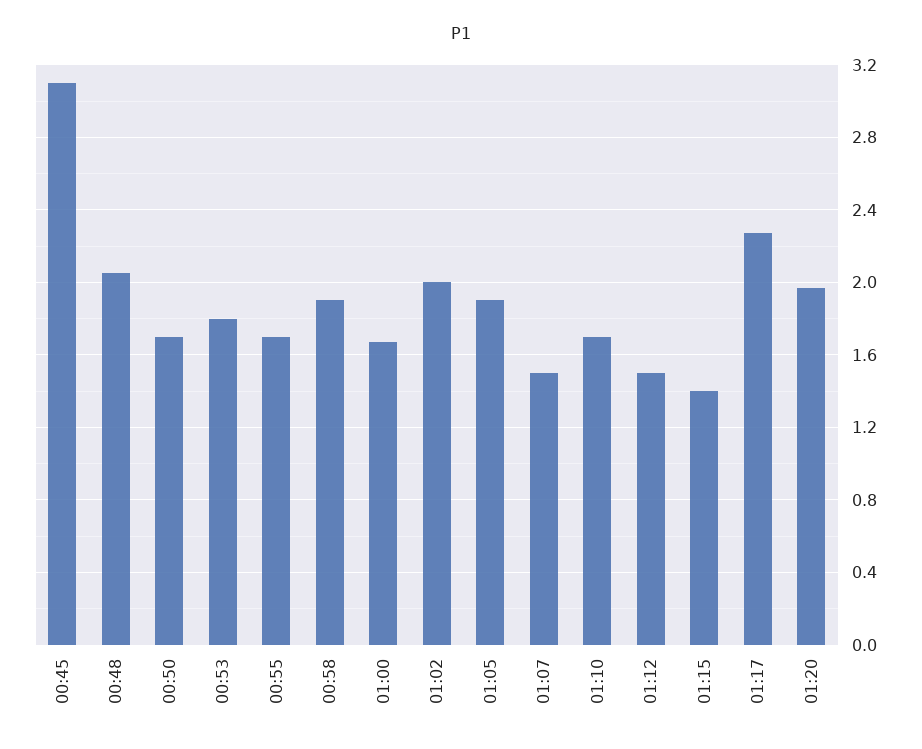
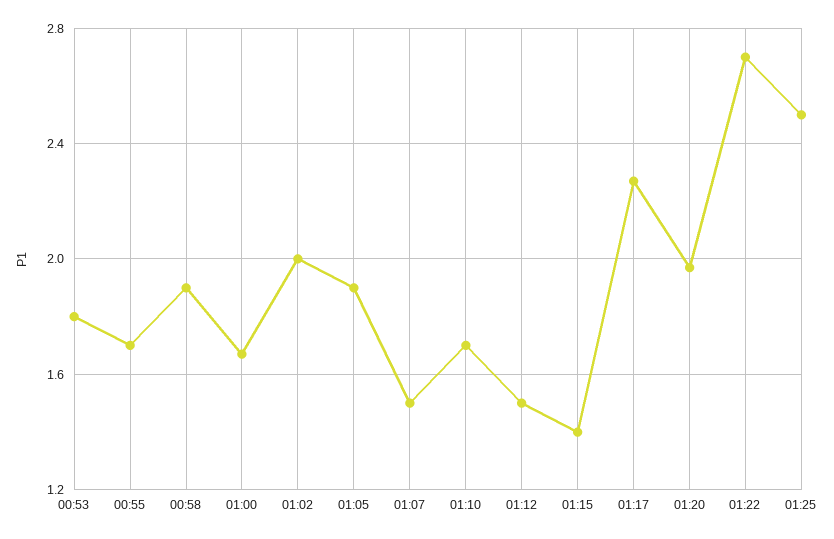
00:45: 3.1 -> none
00:48: 2.05 -> none
00:50: 1.7 -> none
01:22: none -> 2.7
01:25: none -> 2.5

